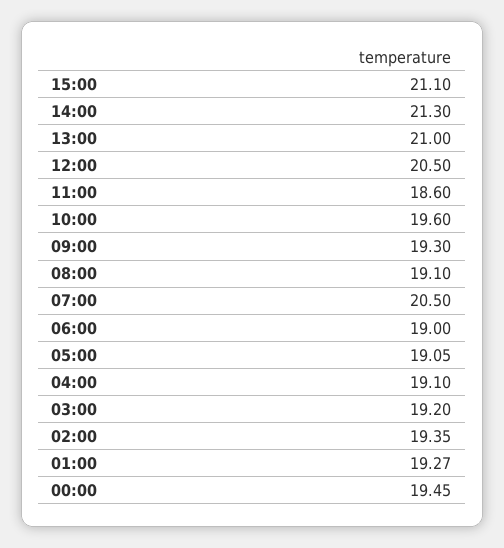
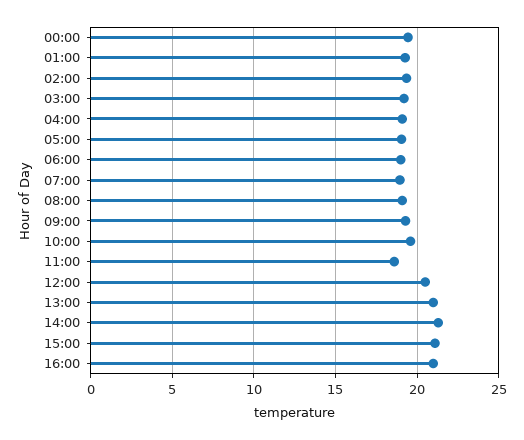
07:00: 20.5 -> 19
16:00: none -> 21

